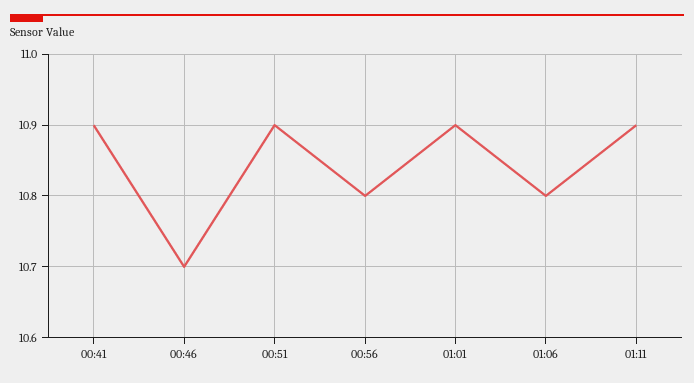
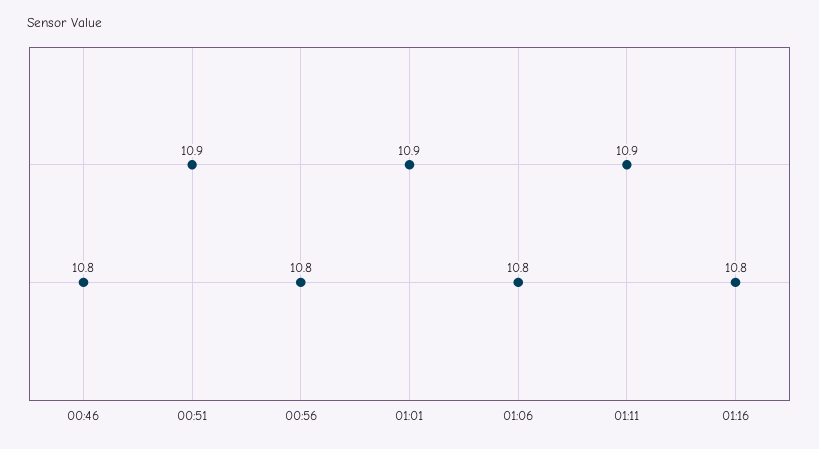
00:41: 10.9 -> none
00:46: 10.7 -> 10.8
01:16: none -> 10.8

